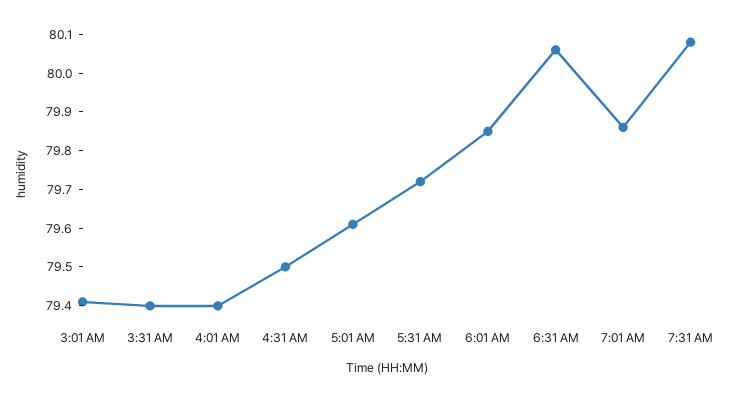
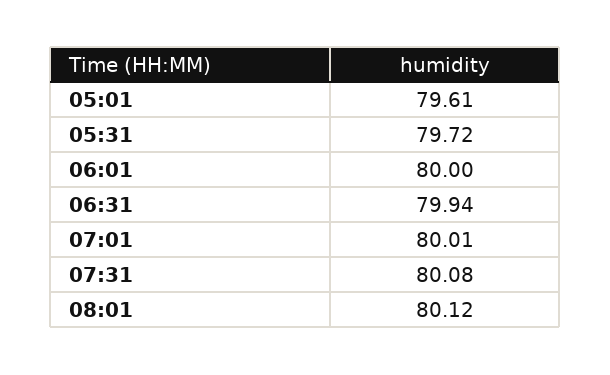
3:01 AM: 79.4 -> none
3:31 AM: 79.4 -> none
4:01 AM: 79.4 -> none
4:31 AM: 79.5 -> none
6:01 AM: 79.85 -> 80
6:31 AM: 80.05 -> 79.94
7:01 AM: 79.85 -> 80.01
08:01: none -> 80.12

